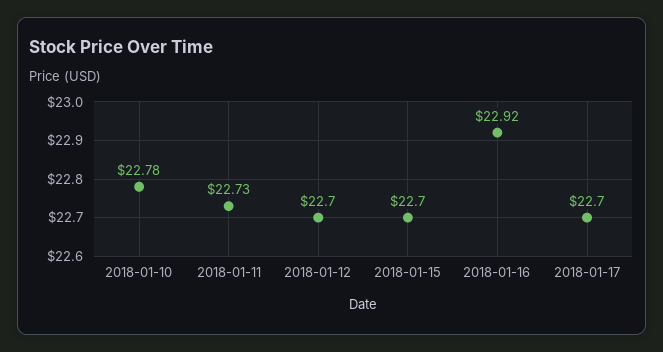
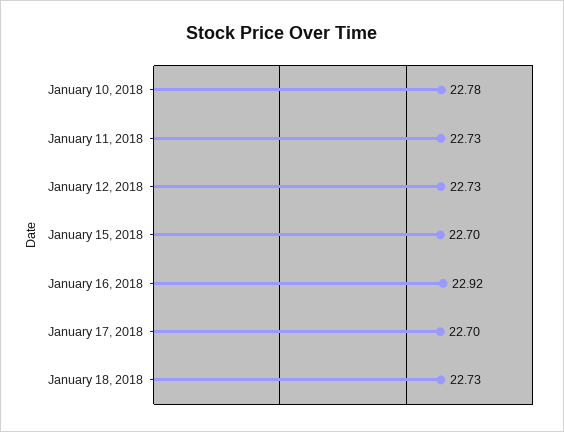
2018-01-12: 22.7 -> 22.73
January 18, 2018: none -> 22.73

